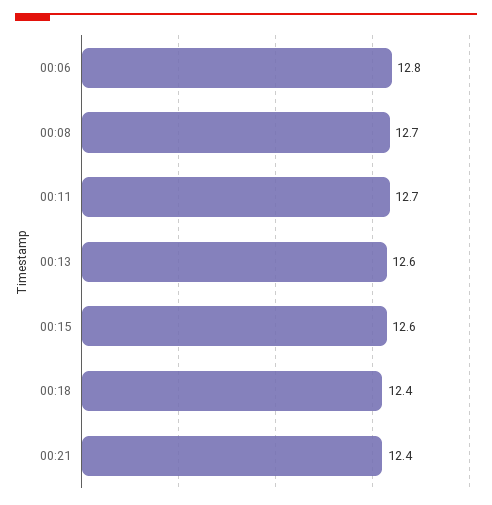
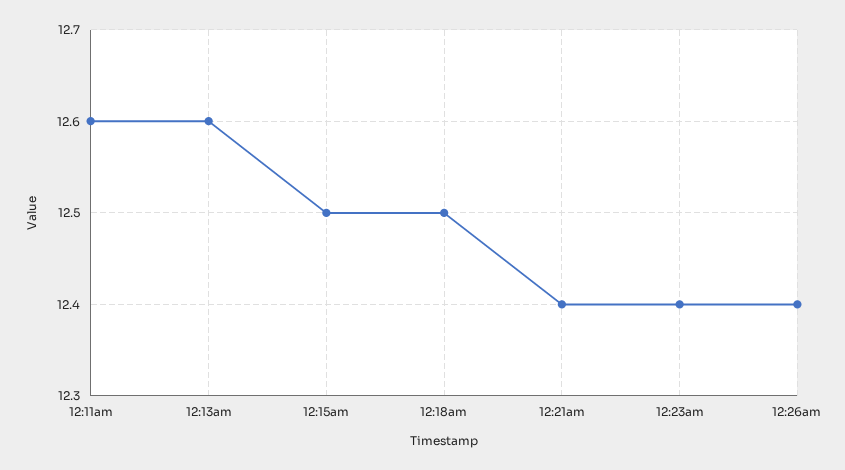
00:06: 12.8 -> none
00:08: 12.7 -> none
00:11: 12.7 -> 12.6
00:15: 12.6 -> 12.5
00:18: 12.4 -> 12.5
12:23am: none -> 12.4
12:26am: none -> 12.4

